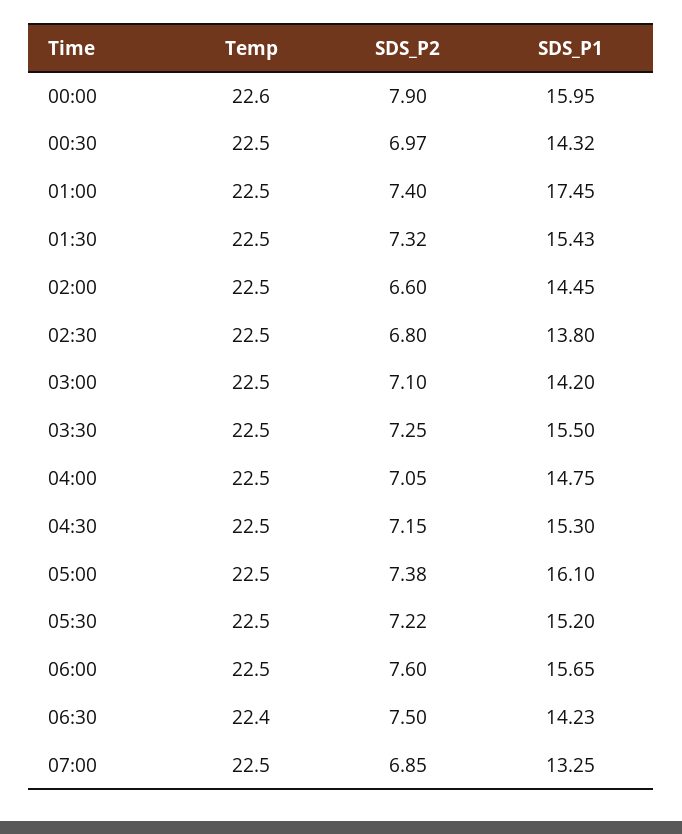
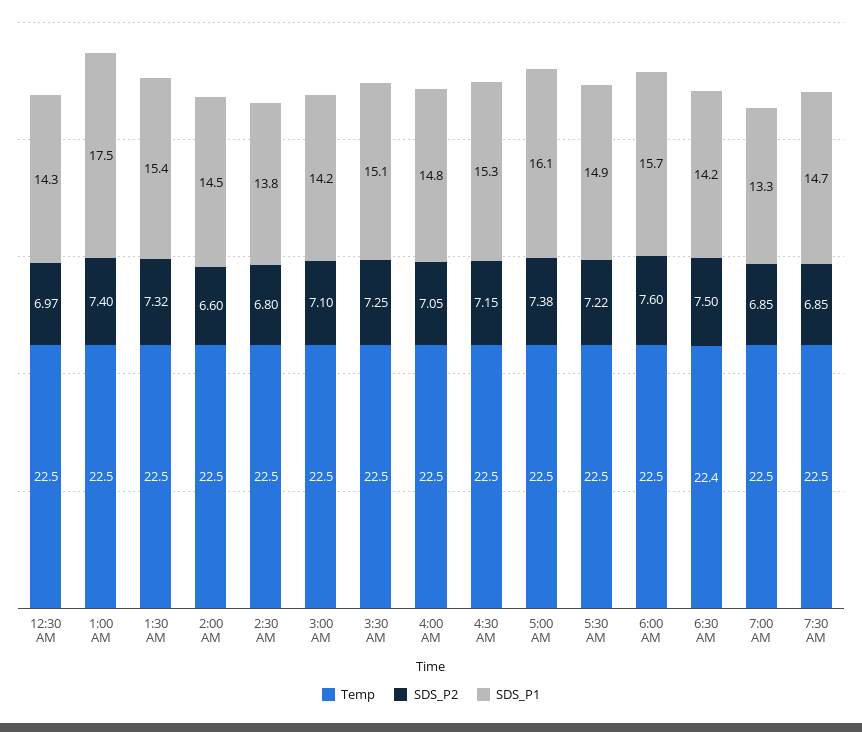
Temp, 00:00: 22.6 -> none
SDS_P2, 00:00: 7.9 -> none
SDS_P1, 00:00: 15.95 -> none
SDS_P1, 03:30: 15.5 -> 15.1
SDS_P1, 05:30: 15.2 -> 14.9
Temp, 7:30 AM: none -> 22.5
SDS_P2, 7:30 AM: none -> 6.85
SDS_P1, 7:30 AM: none -> 14.7

